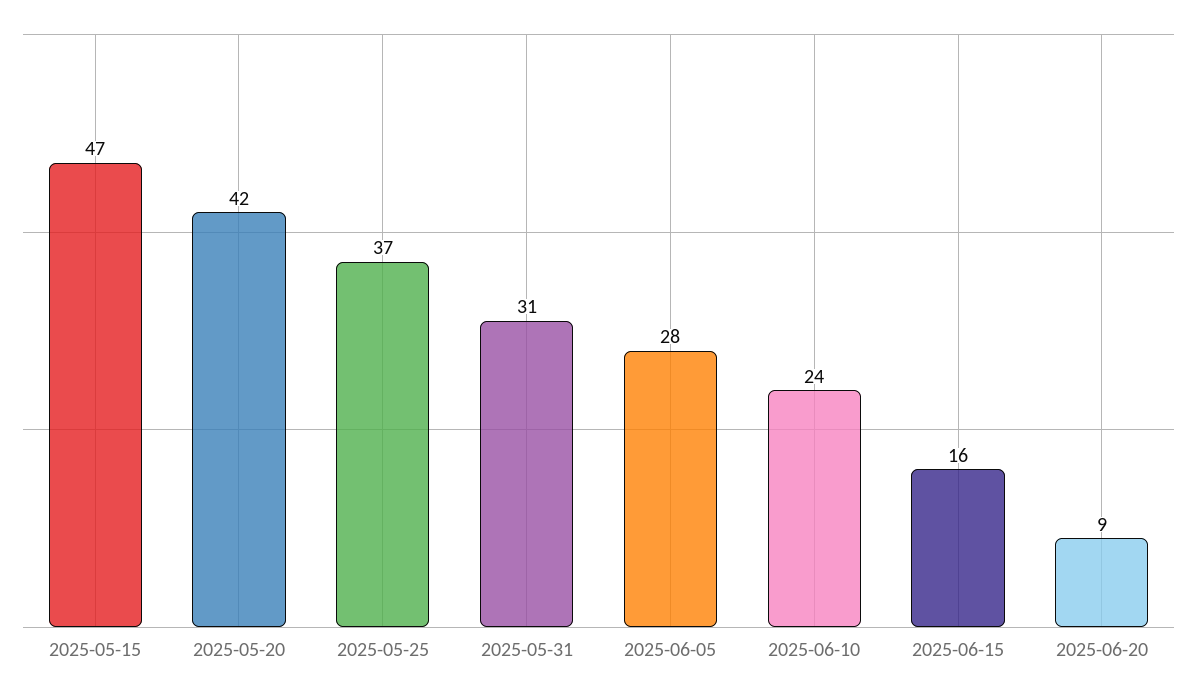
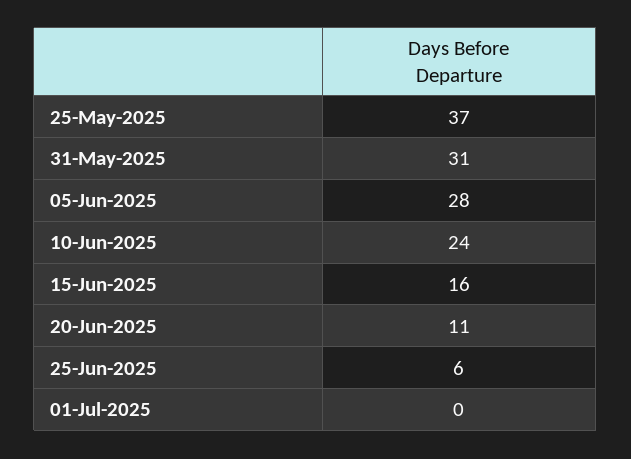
2025-05-15: 47 -> none
2025-05-20: 42 -> none
2025-06-20: 9 -> 11
25-Jun-2025: none -> 6
01-Jul-2025: none -> 0

